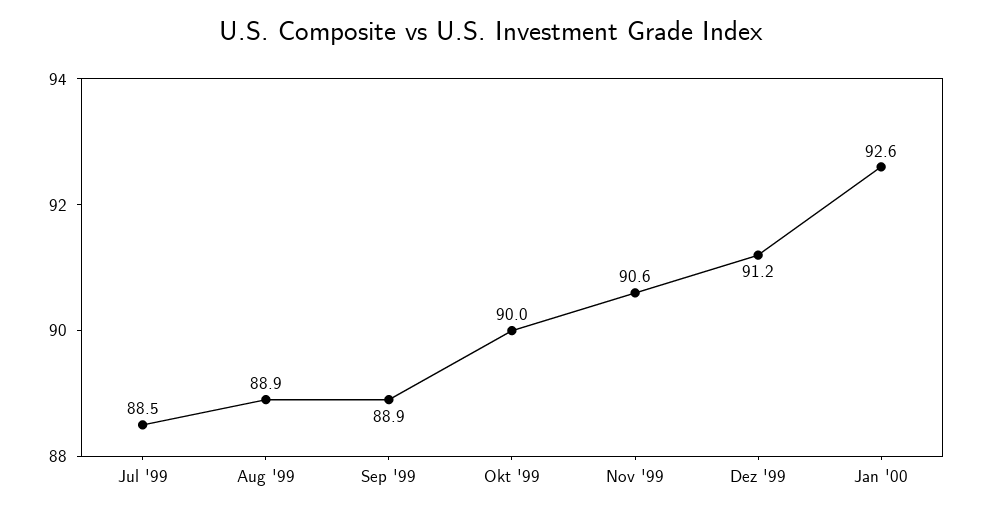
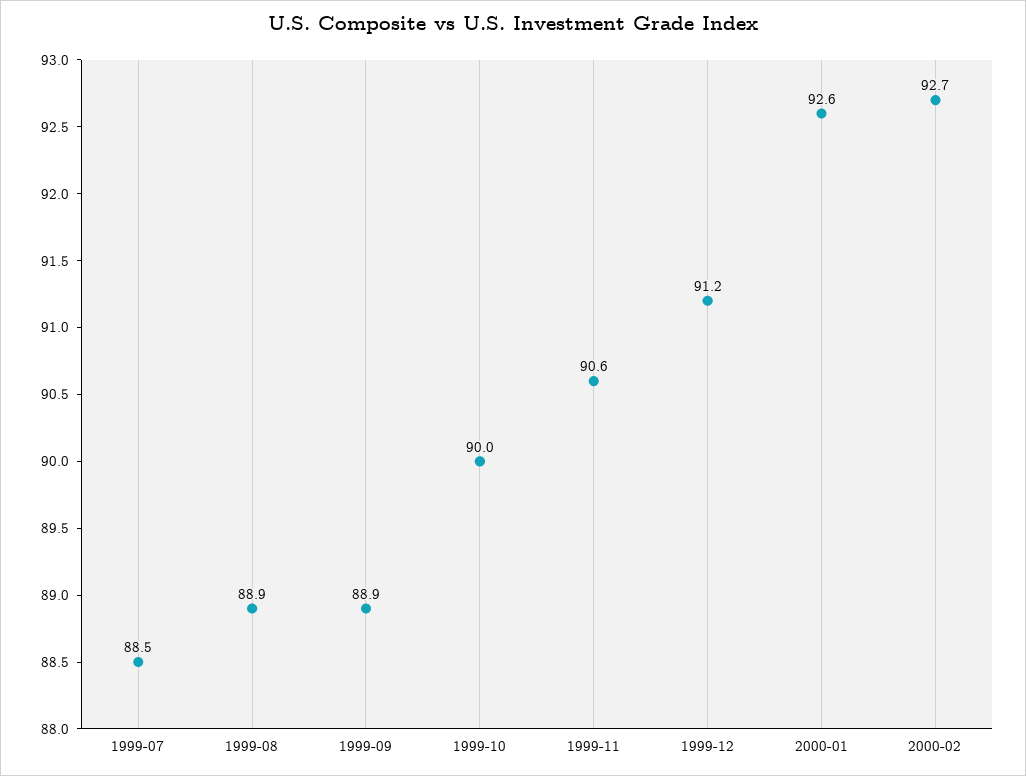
2000-02: none -> 92.7

